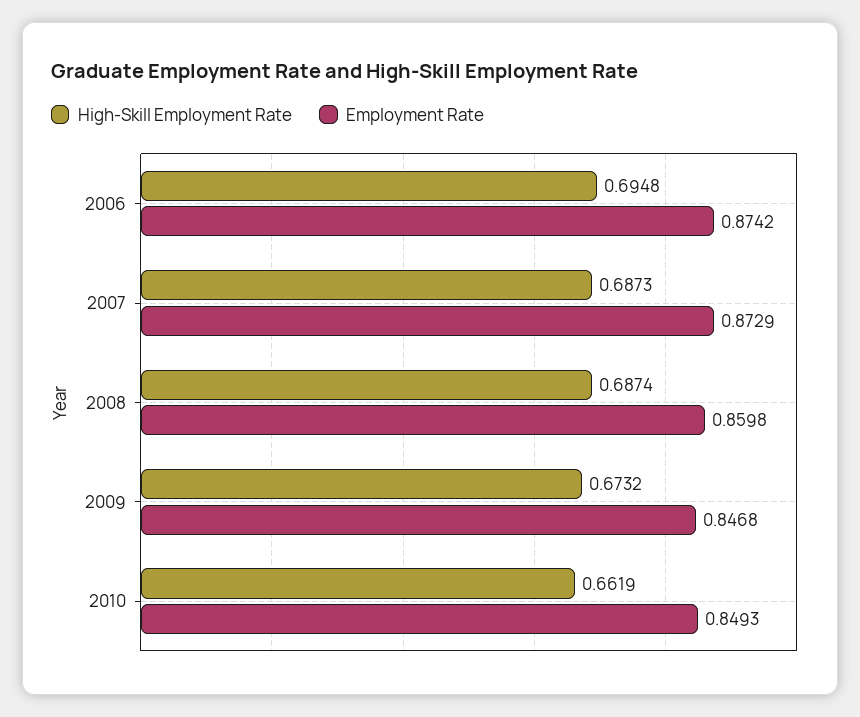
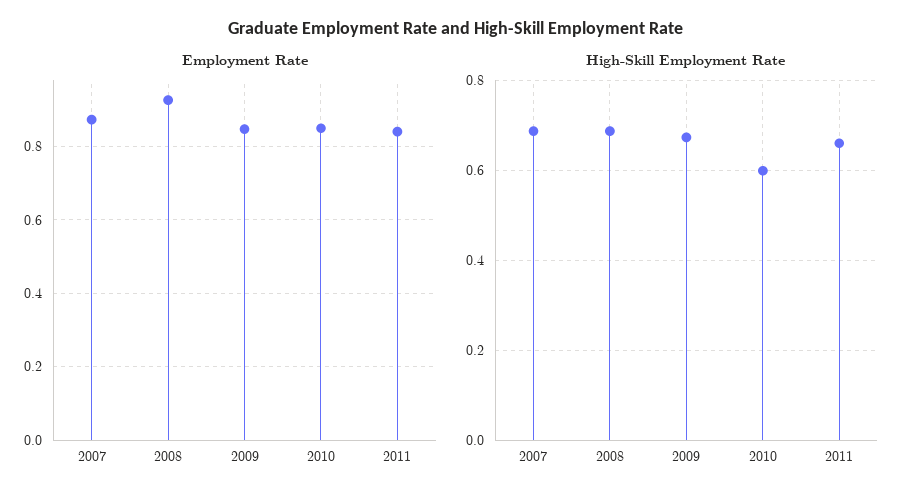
High-Skill Employment Rate, 2006: 0.6948 -> none
Employment Rate, 2006: 0.8742 -> none
Employment Rate, 2008: 0.8598 -> 0.92
High-Skill Employment Rate, 2010: 0.6619 -> 0.6
Employment Rate, 2011: none -> 0.84
High-Skill Employment Rate, 2011: none -> 0.66

